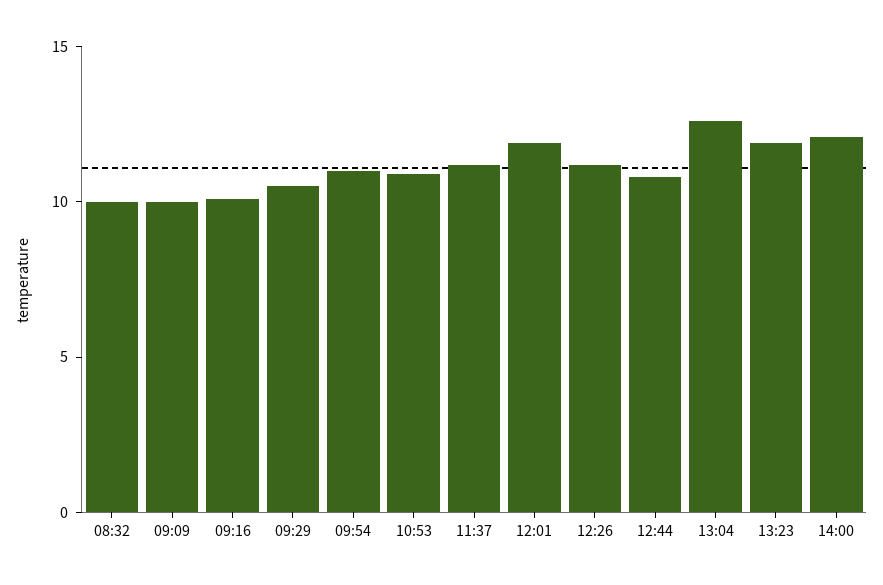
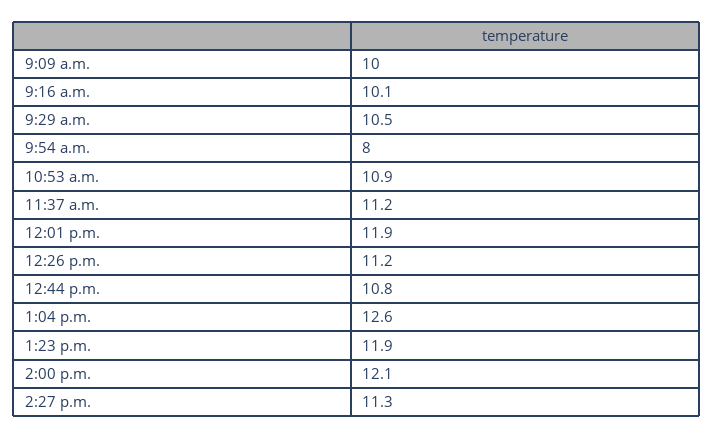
08:32: 10 -> none
09:54: 11 -> 8
2:27 p.m.: none -> 11.3

